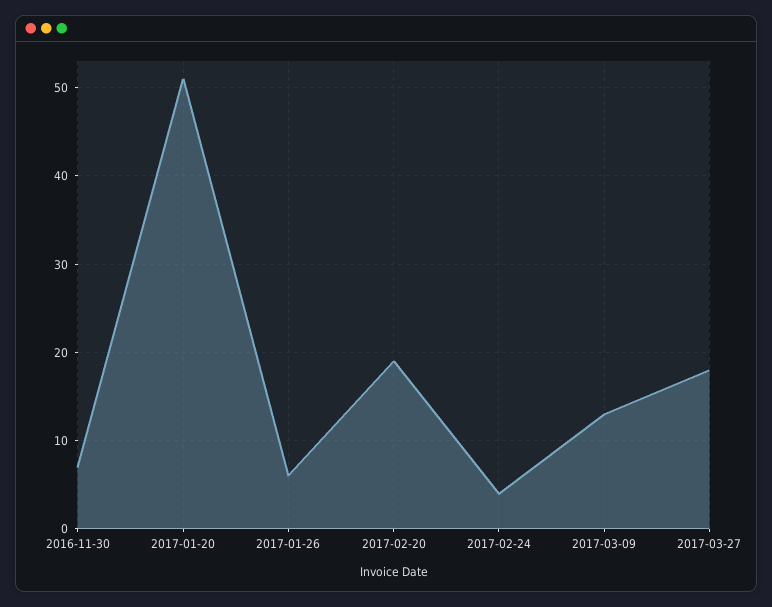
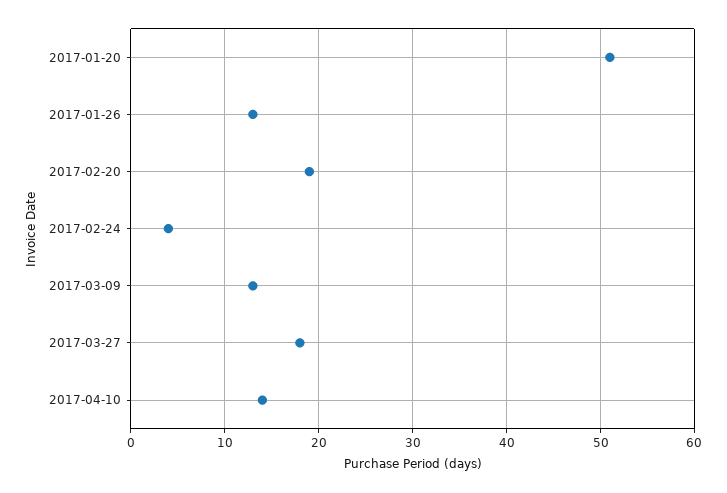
2016-11-30: 7 -> none
2017-01-26: 6 -> 13
2017-04-10: none -> 14

